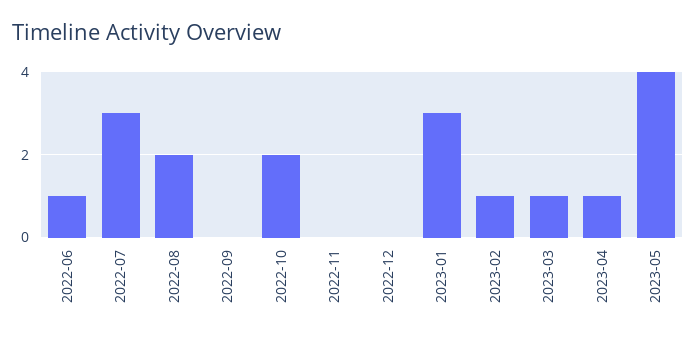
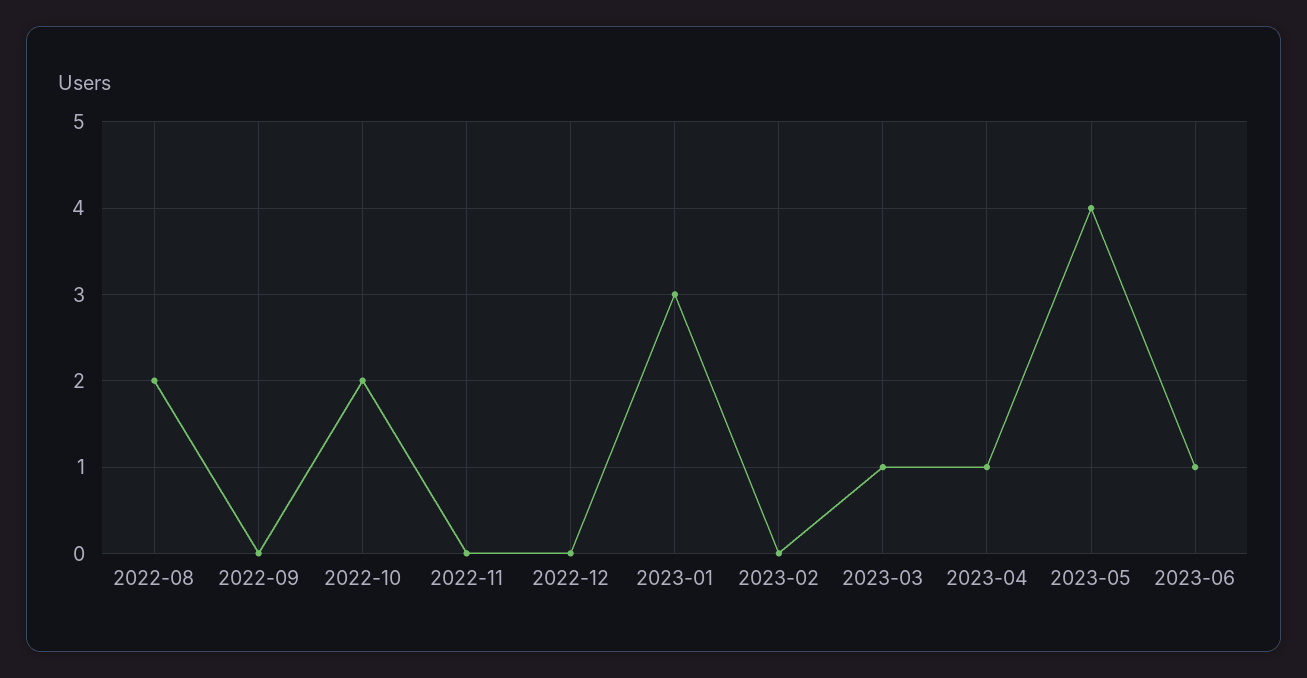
2022-06: 1 -> none
2022-07: 3 -> none
2023-02: 1 -> 0
2023-06: none -> 1

